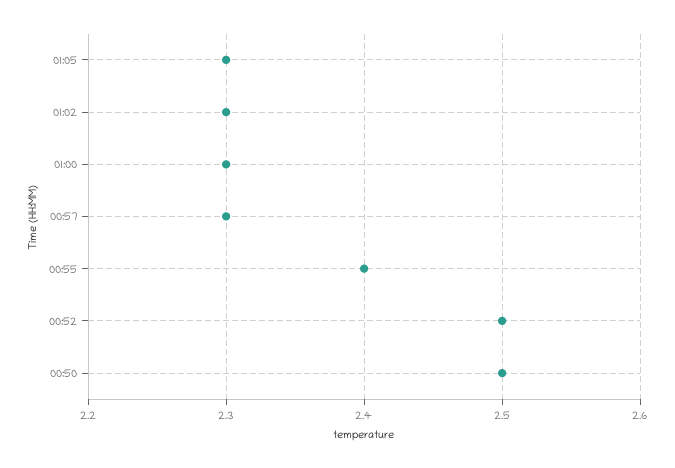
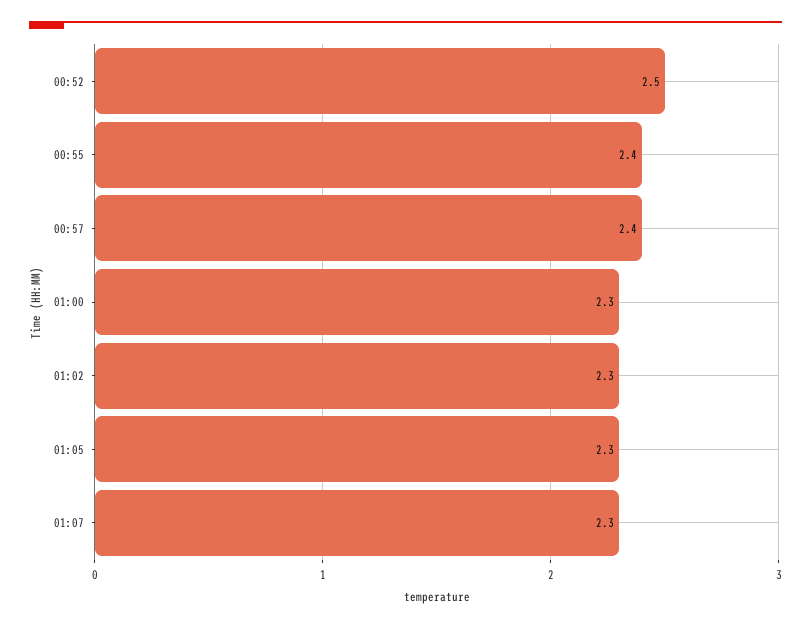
00:57: 2.3 -> 2.4
00:50: 2.5 -> none
01:07: none -> 2.3

